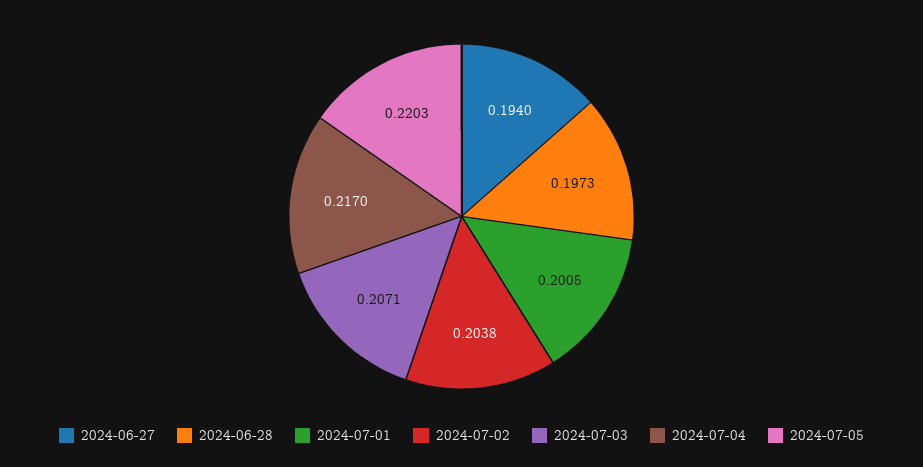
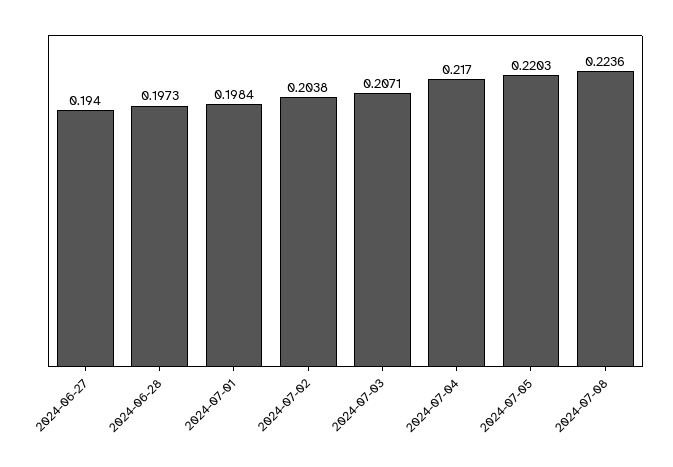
2024-07-01: 0.2005 -> 0.1984
2024-07-08: none -> 0.2236

